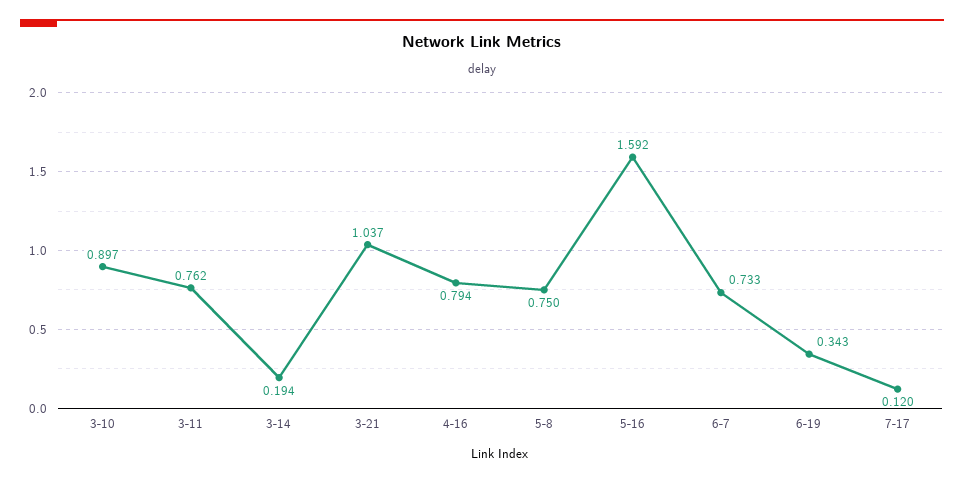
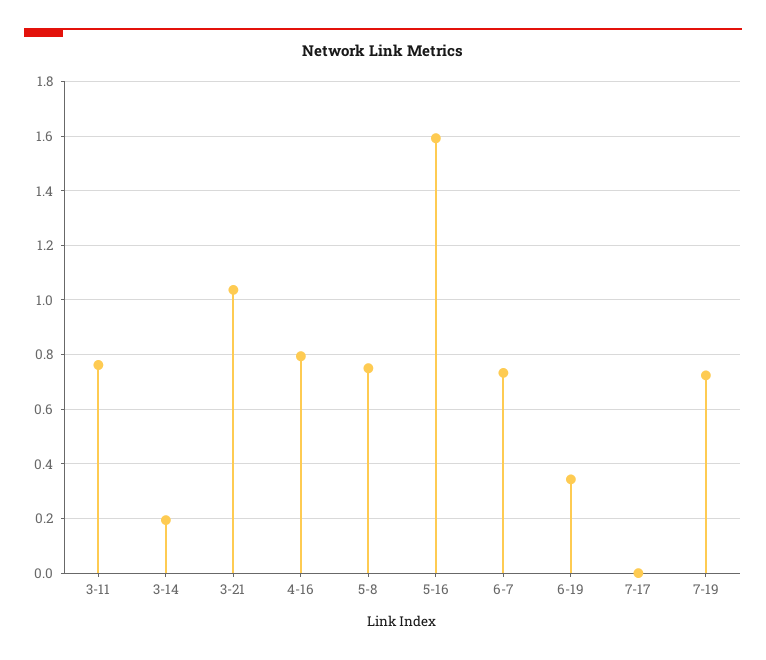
3-10: 0.897 -> none
7-17: 0.12 -> 0
7-19: none -> 0.725

